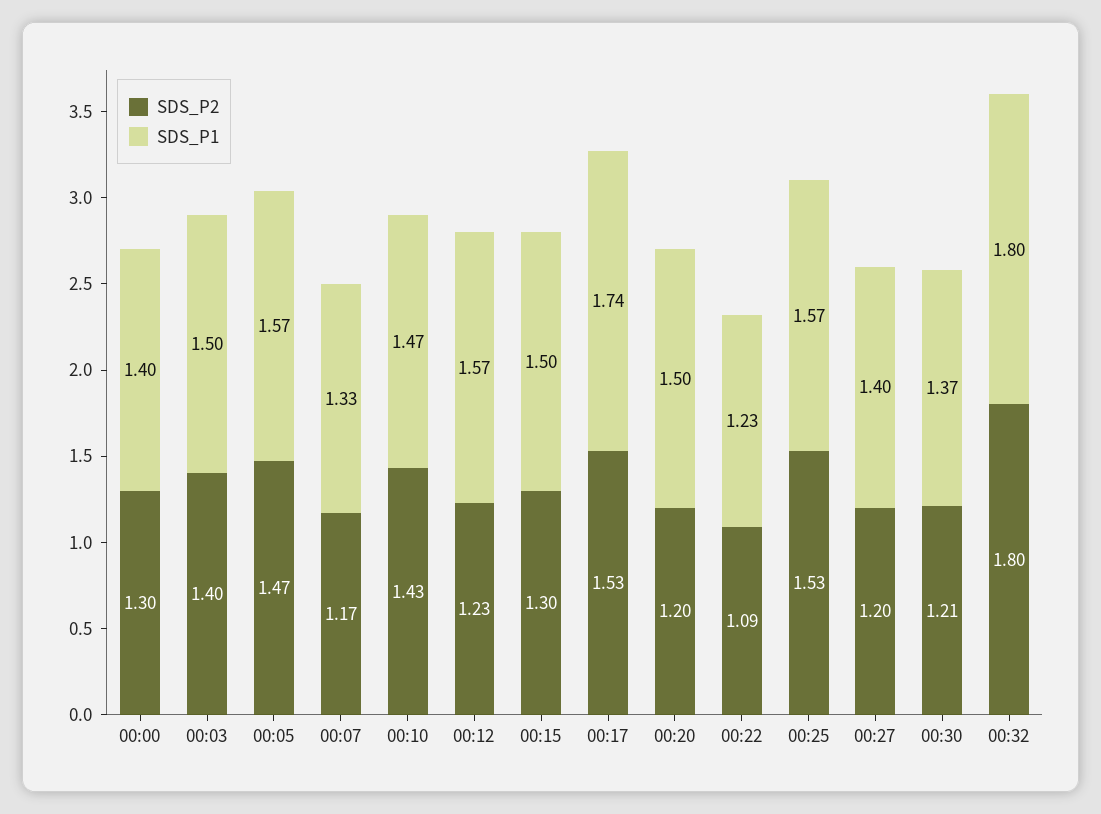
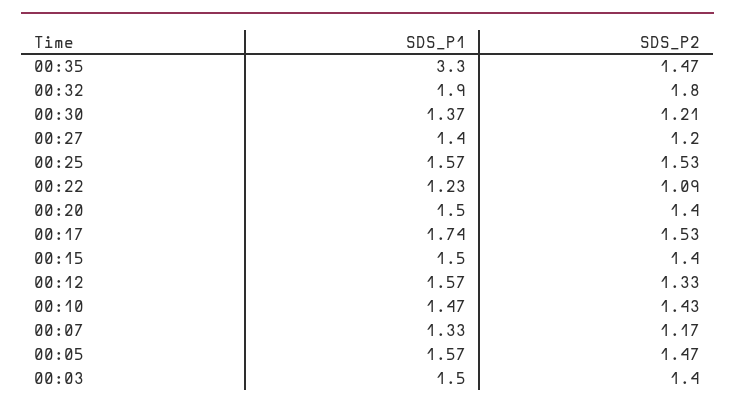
SDS_P2, 00:00: 1.3 -> none
SDS_P1, 00:00: 1.4 -> none
SDS_P2, 00:12: 1.23 -> 1.33
SDS_P2, 00:15: 1.3 -> 1.4
SDS_P2, 00:20: 1.2 -> 1.4
SDS_P1, 00:32: 1.8 -> 1.9
SDS_P1, 00:35: none -> 3.3
SDS_P2, 00:35: none -> 1.47

